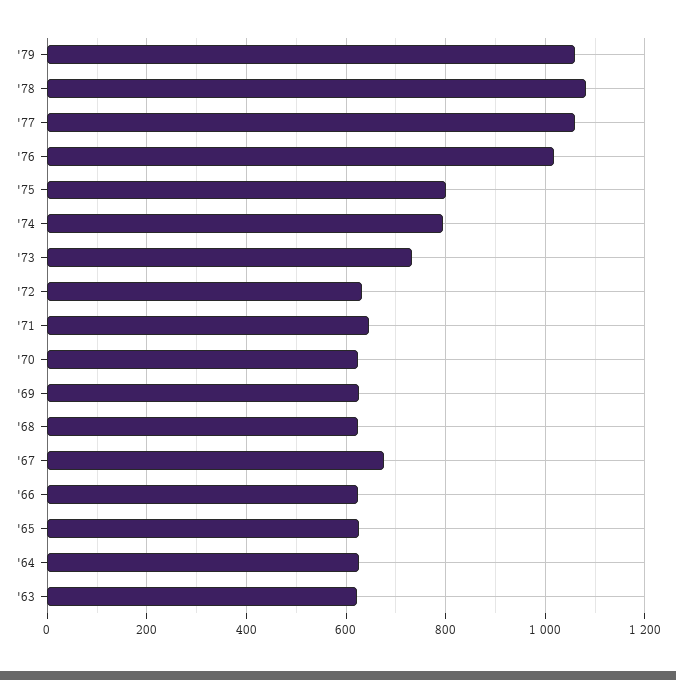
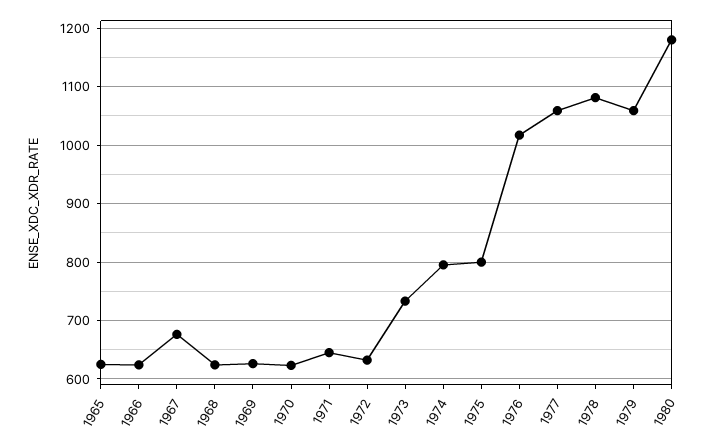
'64: 620 -> none
'63: 620 -> none
1980: none -> 1180

